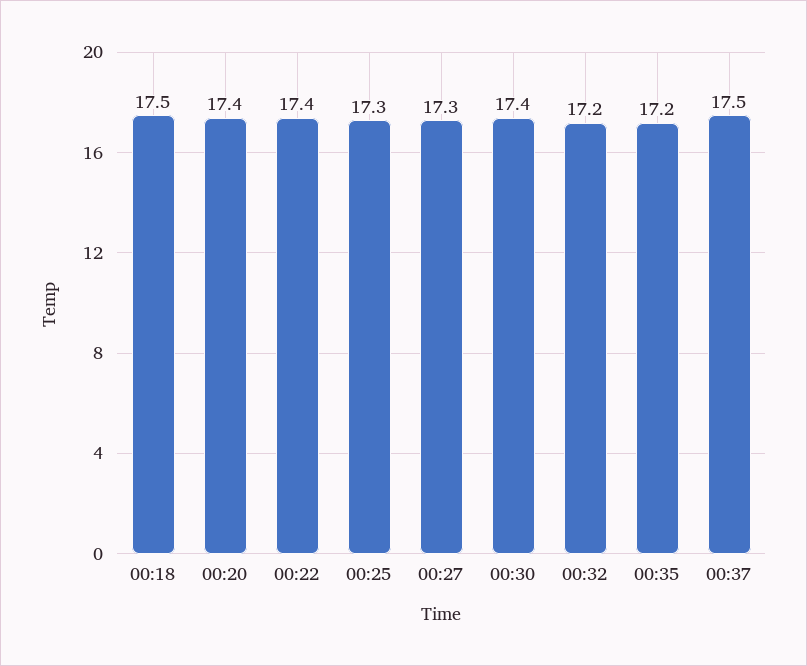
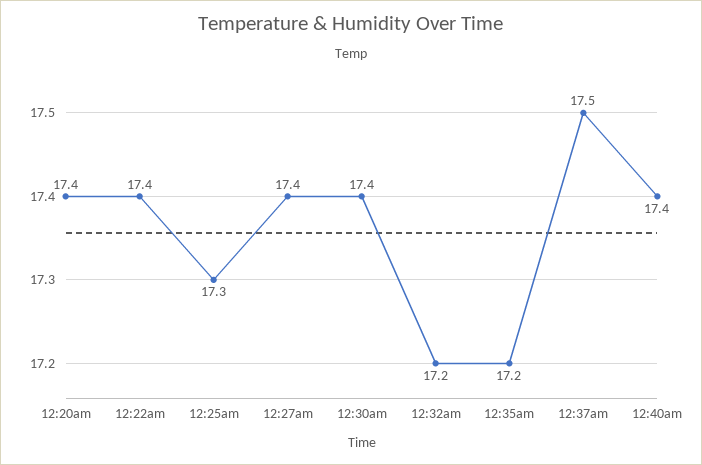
00:18: 17.5 -> none
00:27: 17.3 -> 17.4
12:40am: none -> 17.4

